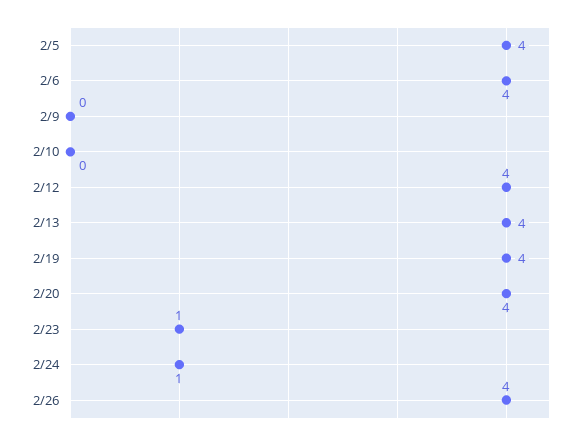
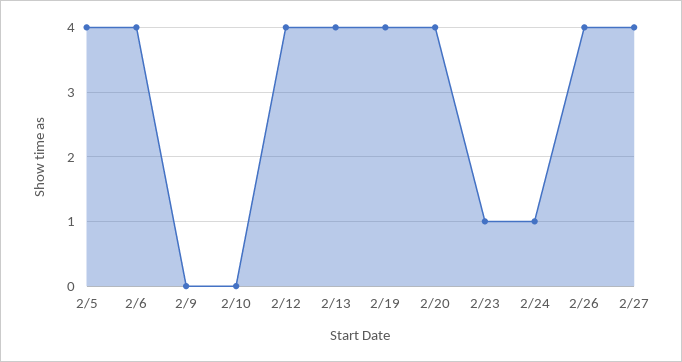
2/27: none -> 4

